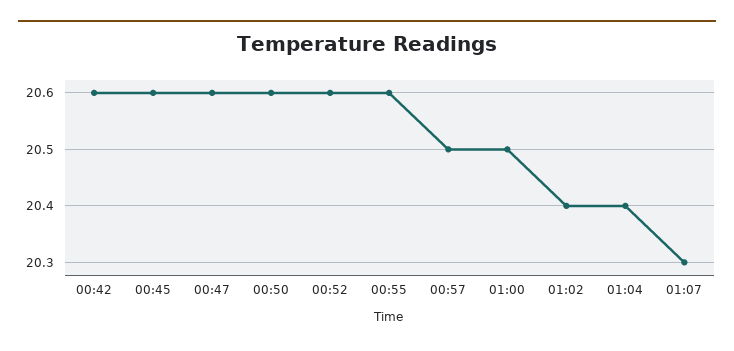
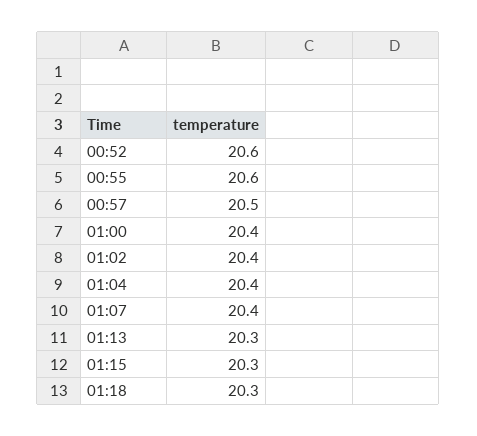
00:42: 20.6 -> none
00:45: 20.6 -> none
00:47: 20.6 -> none
00:50: 20.6 -> none
01:00: 20.5 -> 20.4
01:07: 20.3 -> 20.4
01:13: none -> 20.3
01:15: none -> 20.3
01:18: none -> 20.3

